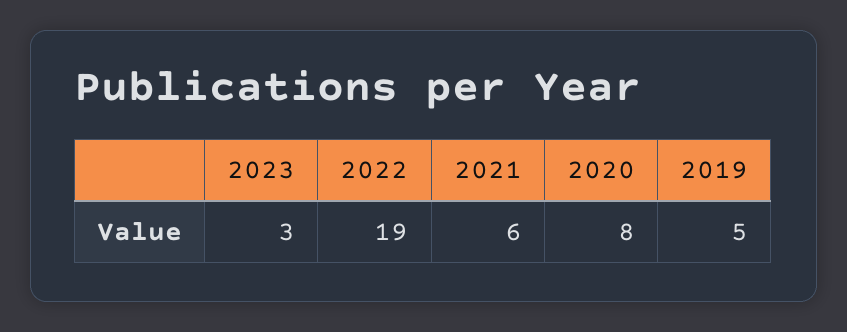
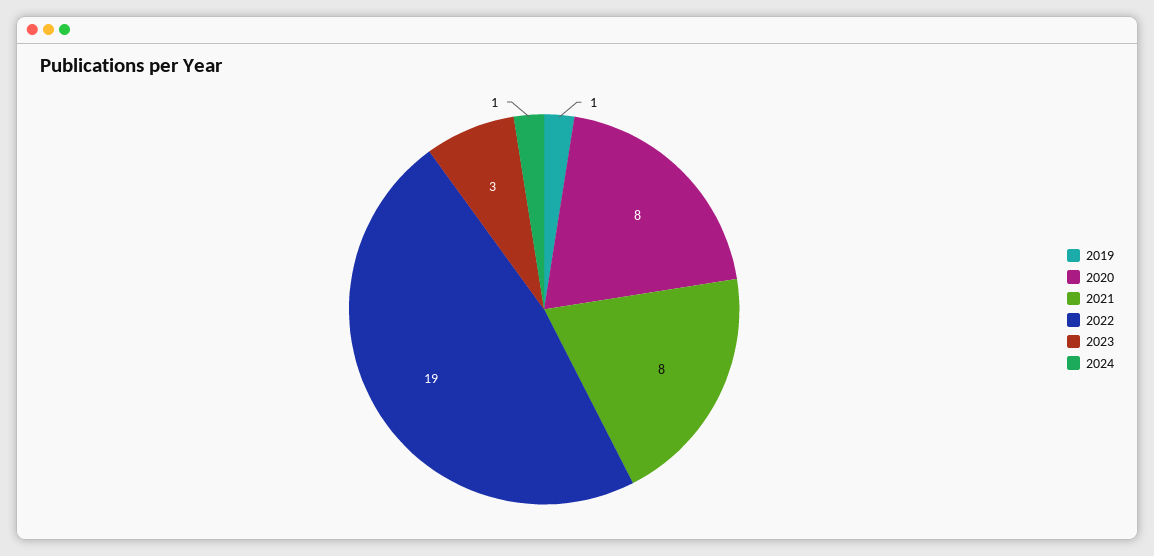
2021: 6 -> 8
2019: 5 -> 1
2024: none -> 1

